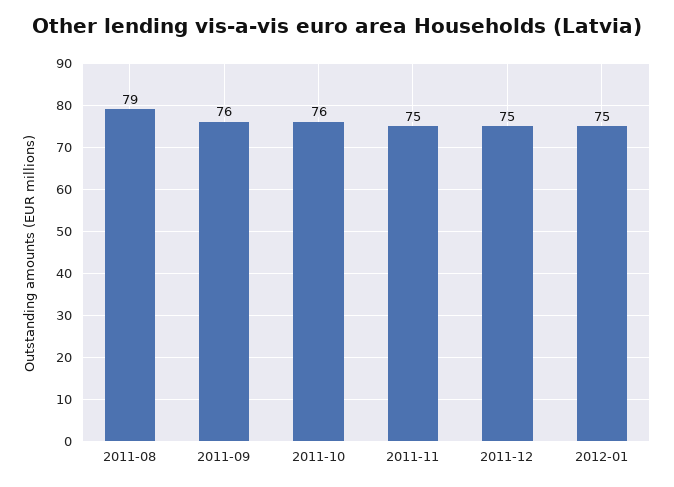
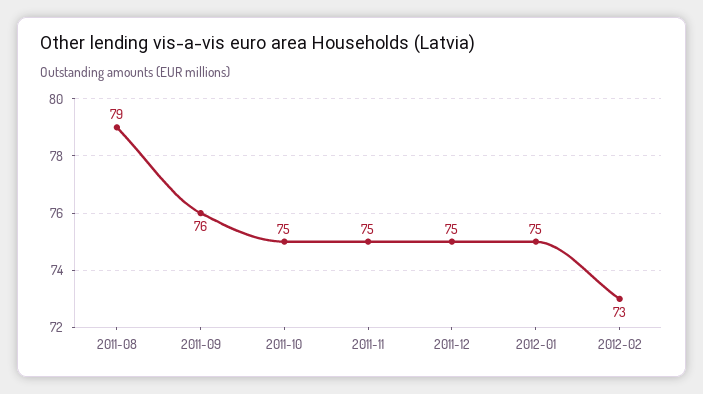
2011-10: 76 -> 75
2012-02: none -> 73

